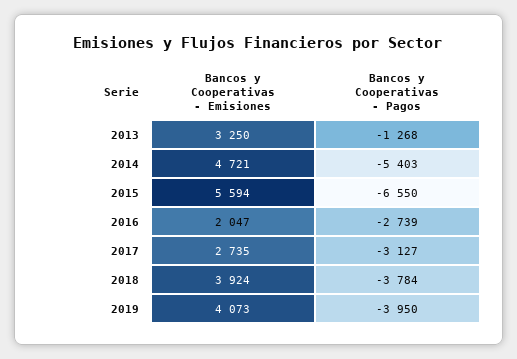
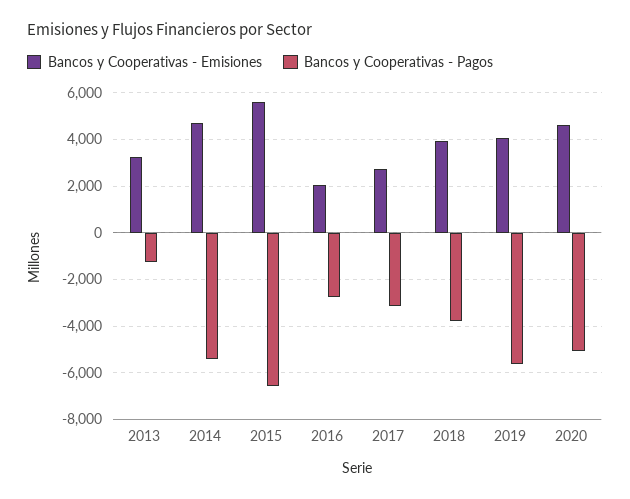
Bancos y Cooperativas - Pagos, 2019: -3950 -> -5500
Bancos y Cooperativas - Emisiones, 2020: none -> 4500
Bancos y Cooperativas - Pagos, 2020: none -> -5000

